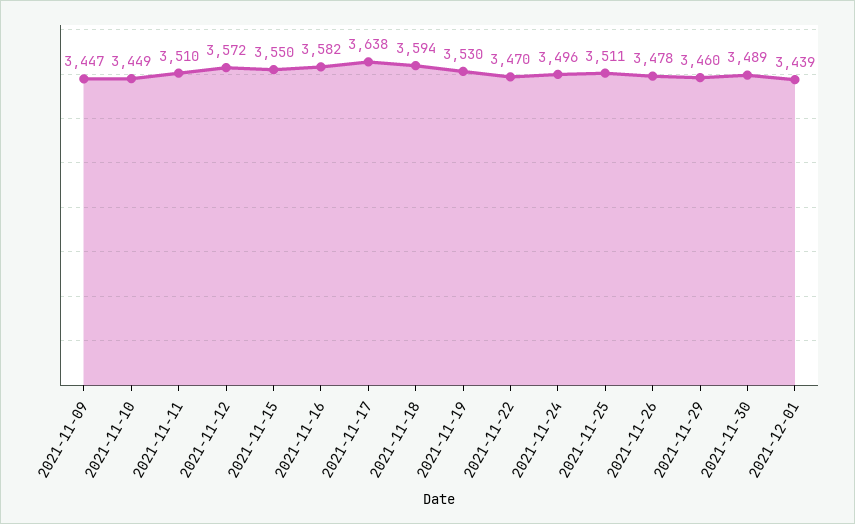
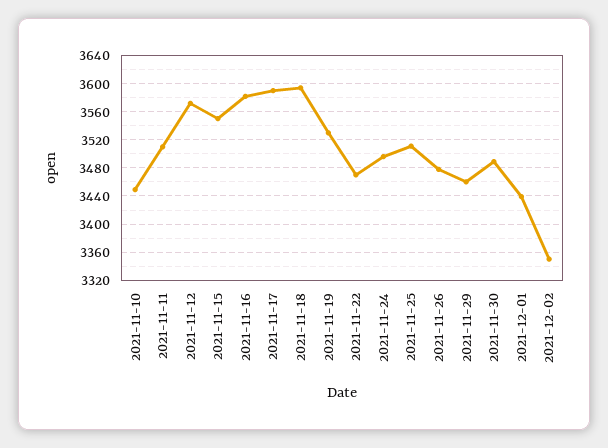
2021-11-09: 3447 -> none
2021-11-17: 3638 -> 3590
2021-12-02: none -> 3350

